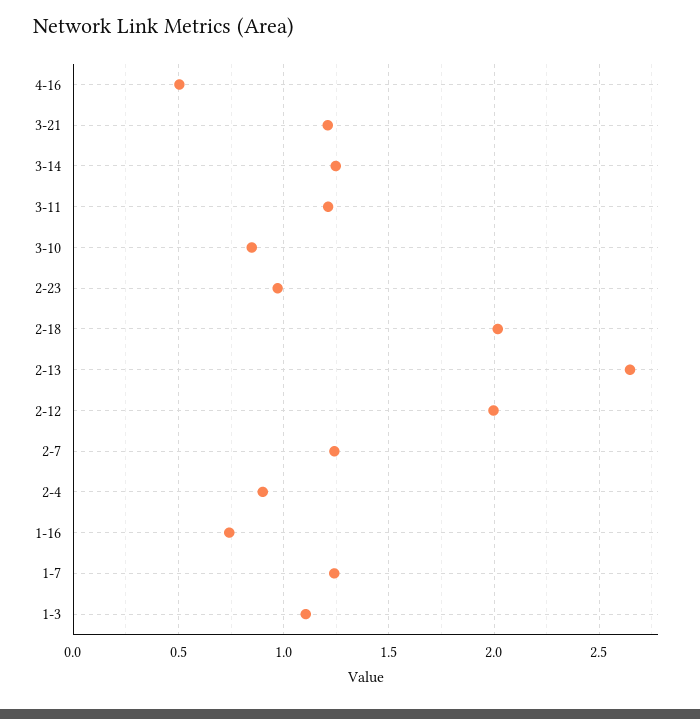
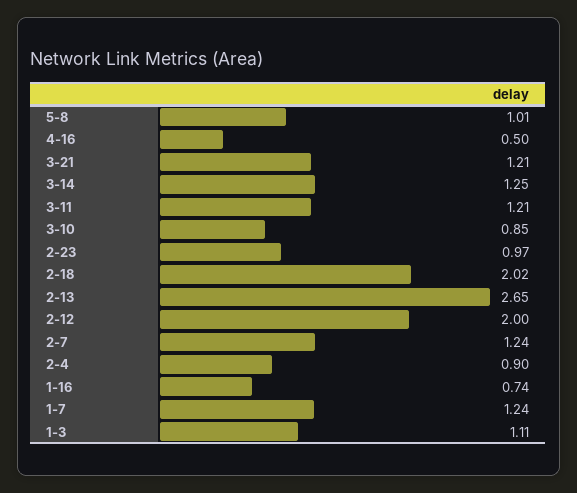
5-8: none -> 1.01

